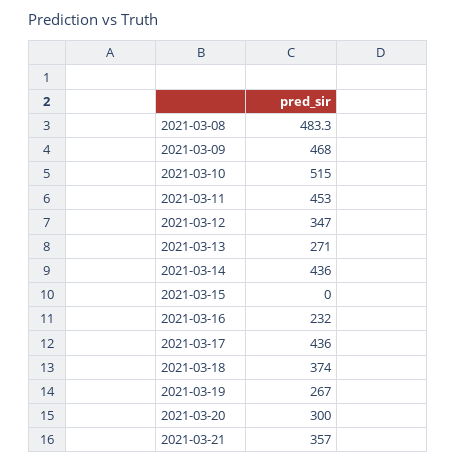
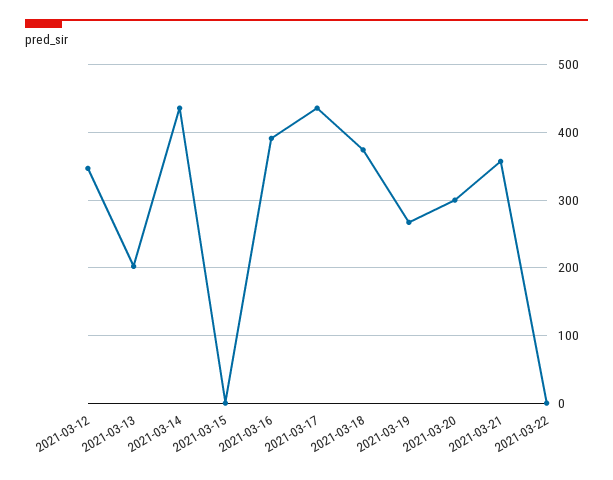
2021-03-08: 483.3 -> none
2021-03-09: 468 -> none
2021-03-10: 515 -> none
2021-03-11: 453 -> none
2021-03-13: 271 -> 200
2021-03-16: 232 -> 390
2021-03-22: none -> 0

